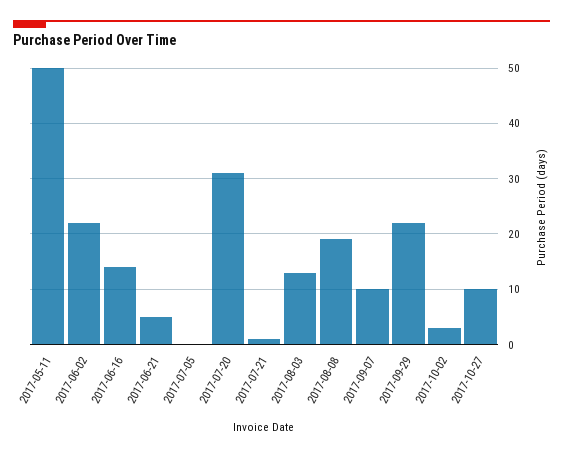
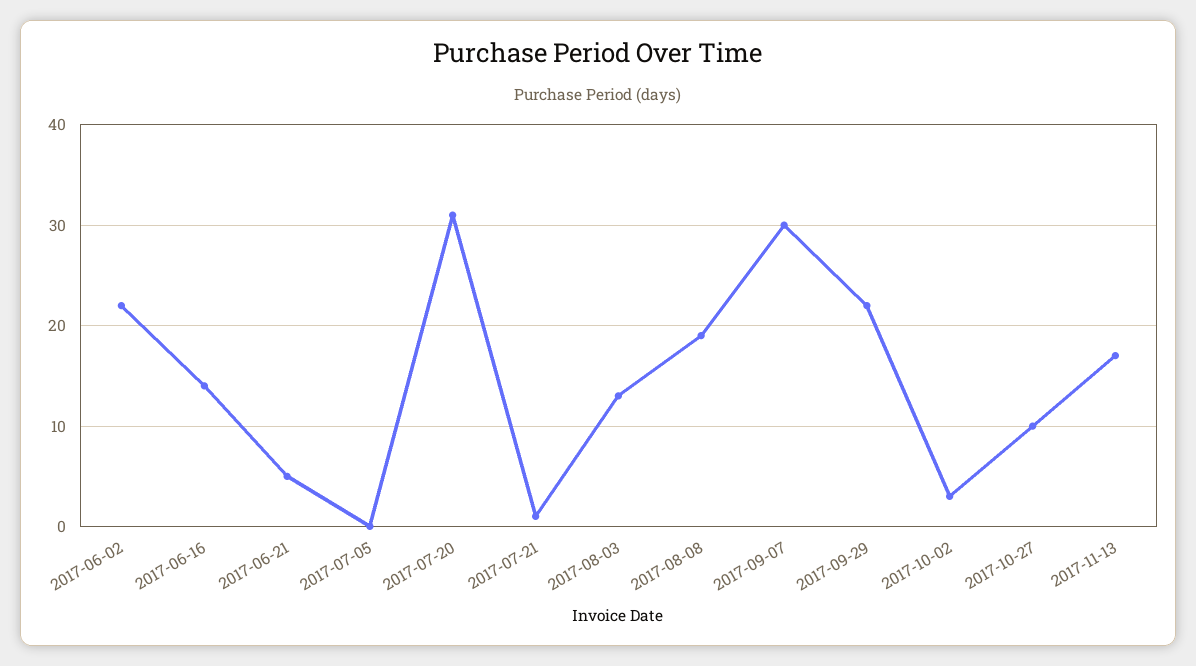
2017-05-11: 50 -> none
2017-09-07: 10 -> 30
2017-11-13: none -> 17

